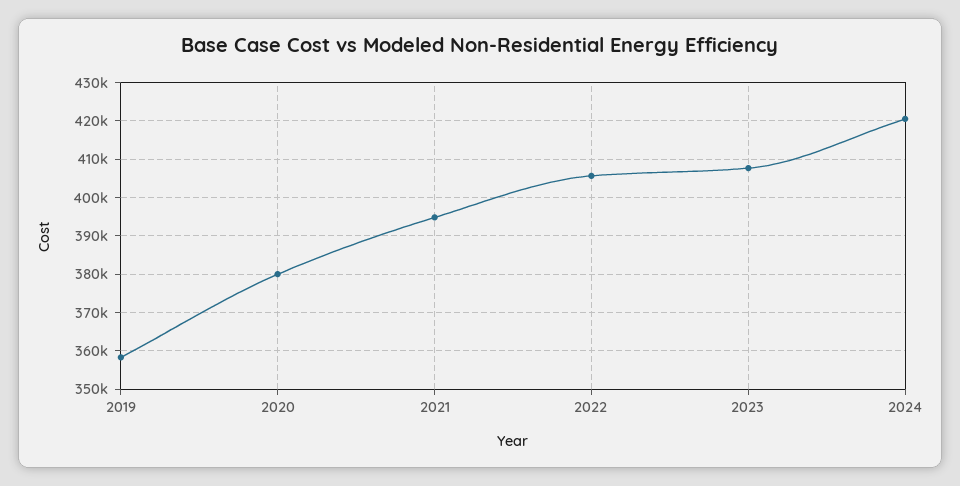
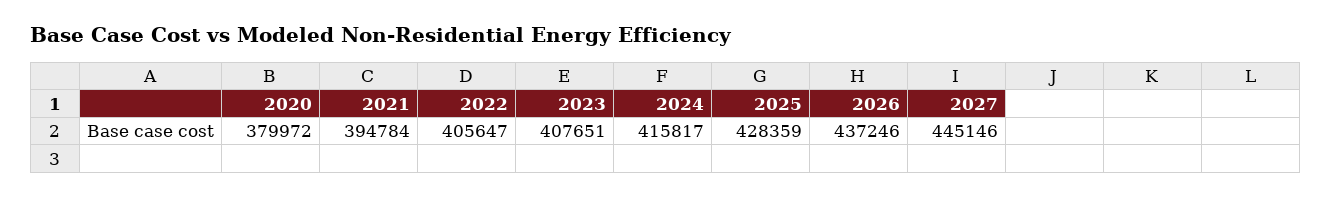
2019: 358000 -> none
2024: 420000 -> 415817
2025: none -> 428359
2026: none -> 437246
2027: none -> 445146

